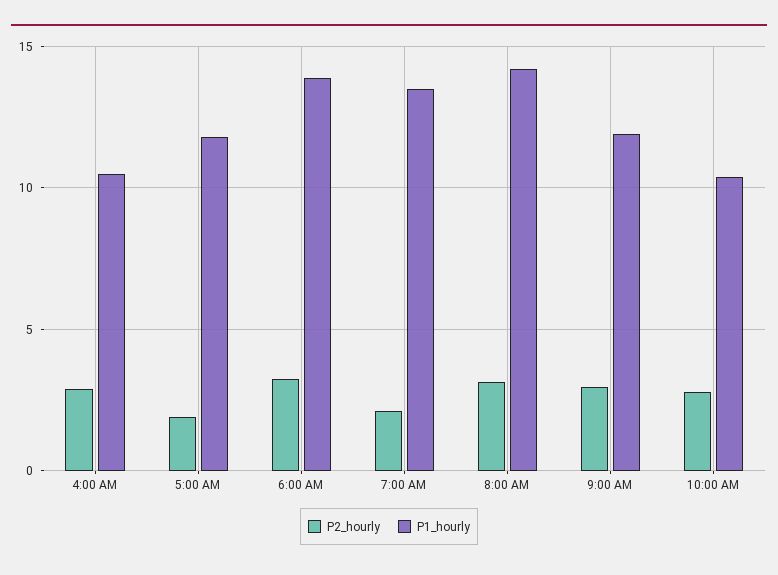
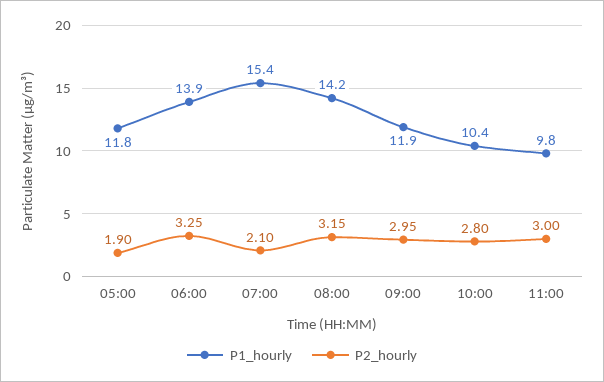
P2_hourly, 4:00 AM: 3 -> none
P1_hourly, 4:00 AM: 10.5 -> none
P1_hourly, 7:00 AM: 13.5 -> 15.4
P1_hourly, 11:00: none -> 9.8
P2_hourly, 11:00: none -> 3

